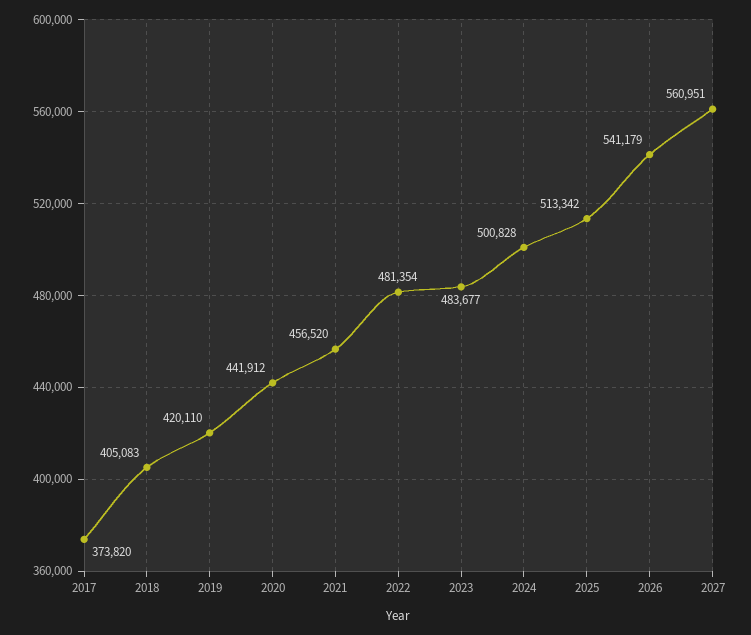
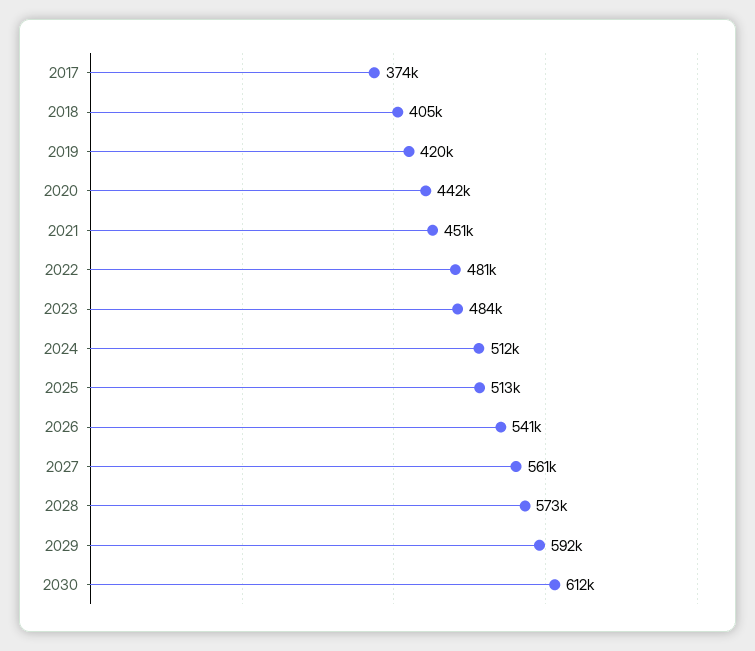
2021: 456520 -> 451000
2024: 500828 -> 512000
2028: none -> 573000
2029: none -> 592000
2030: none -> 612000

